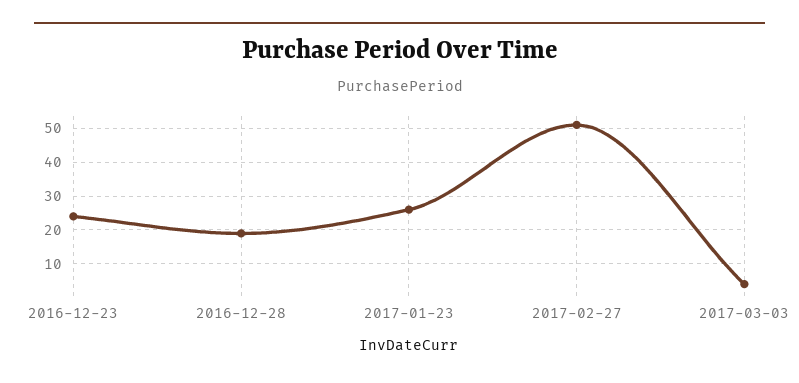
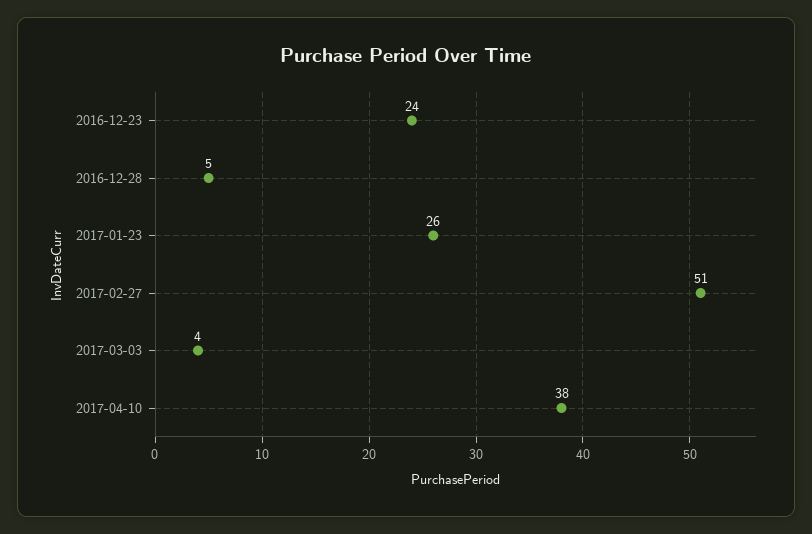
2016-12-28: 20 -> 5
2017-04-10: none -> 38

